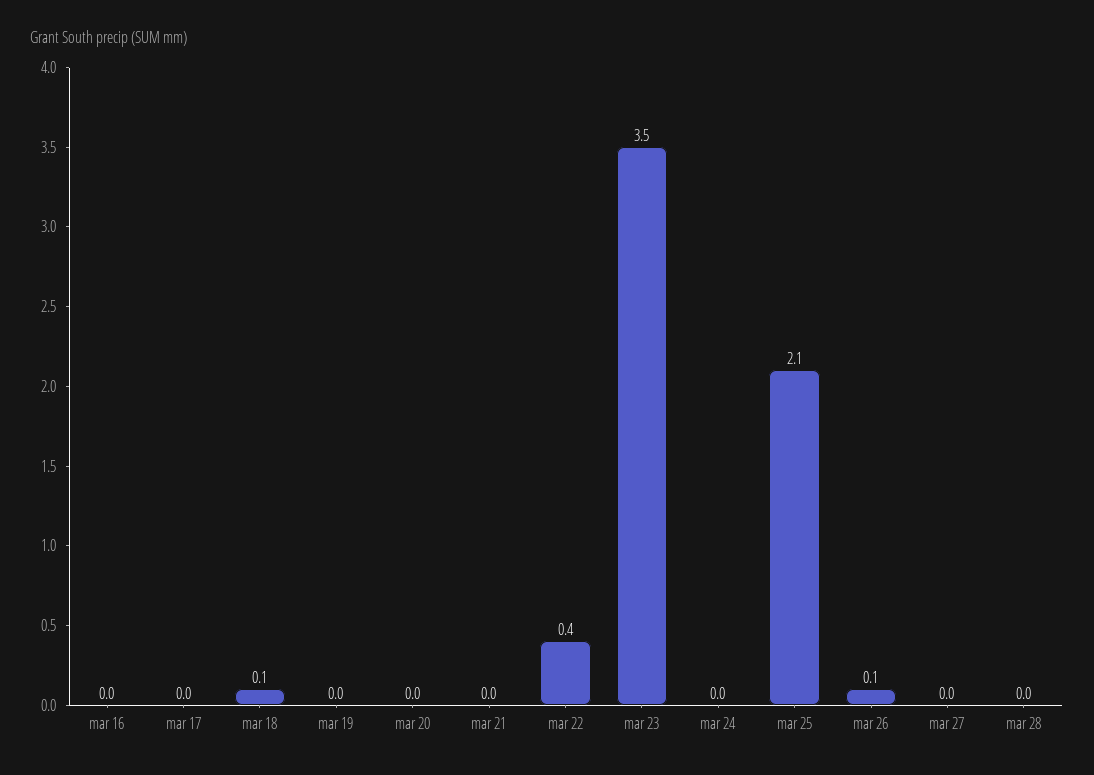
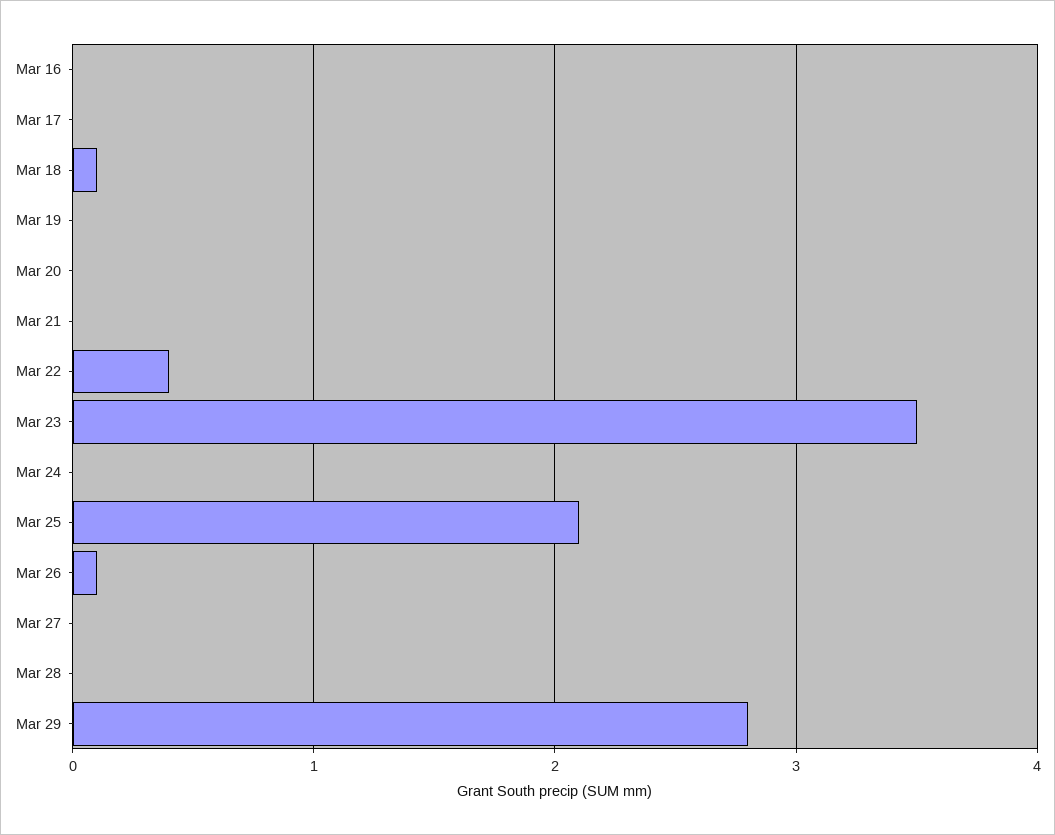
Mar 29: none -> 2.8

